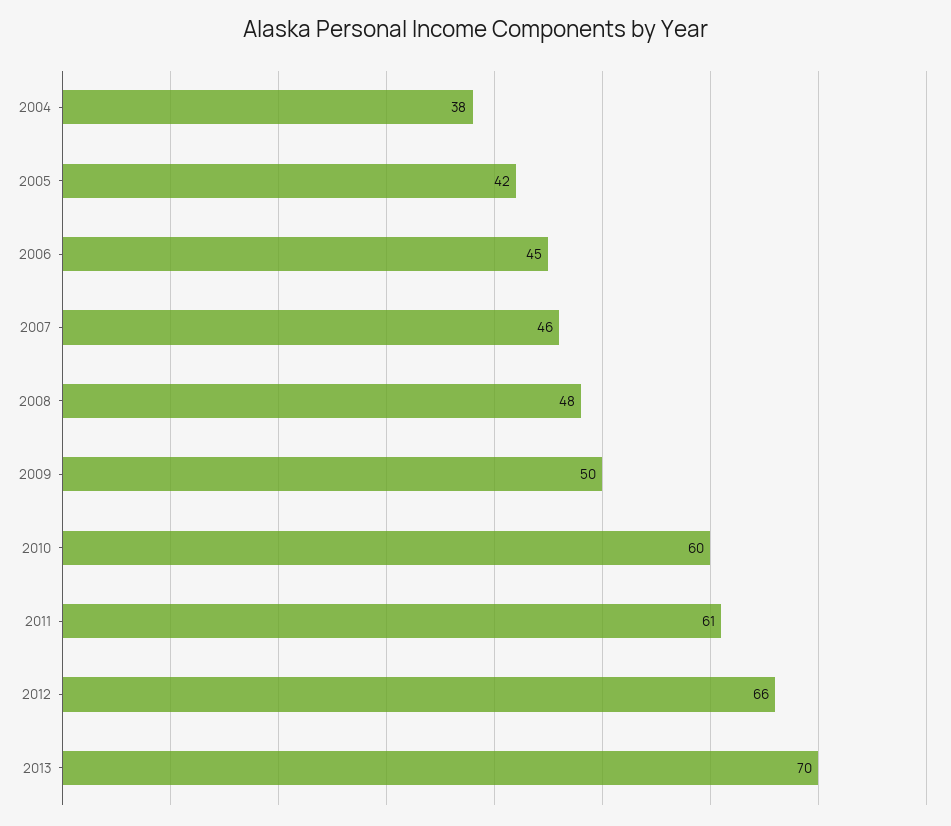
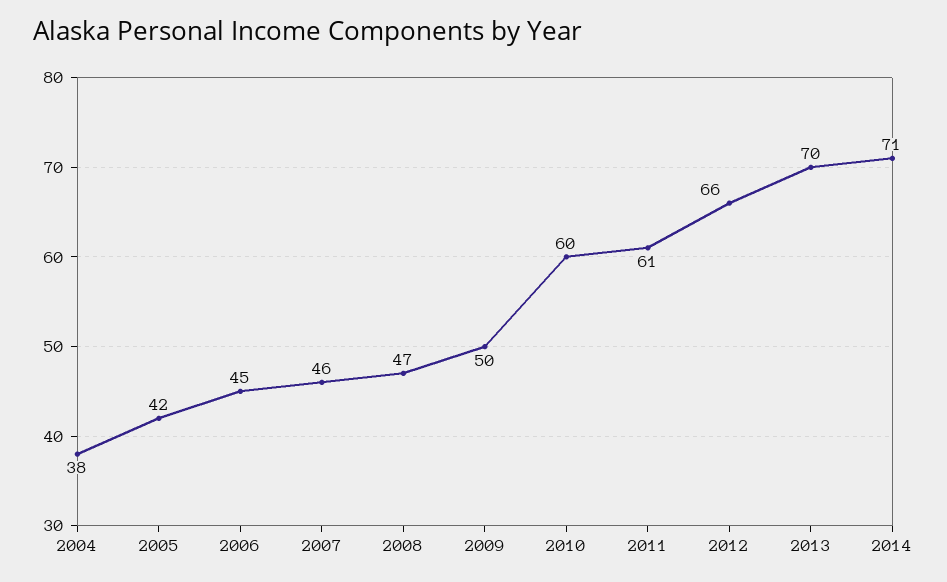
2008: 48 -> 47
2014: none -> 71

